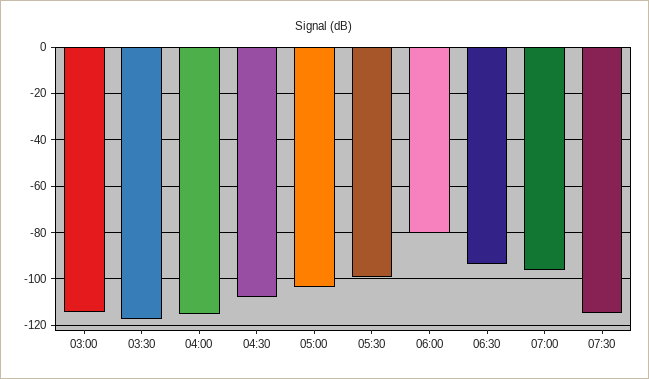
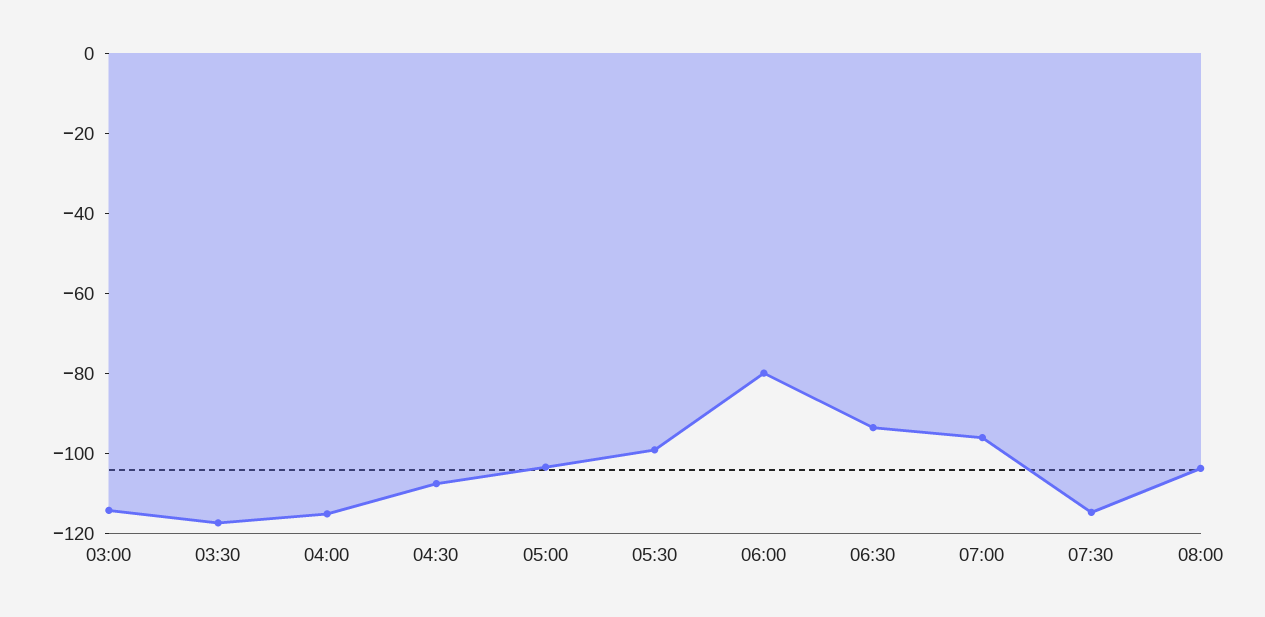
08:00: none -> -105

